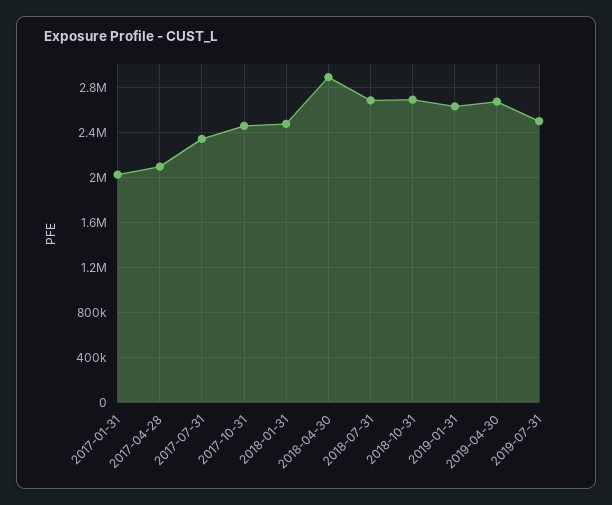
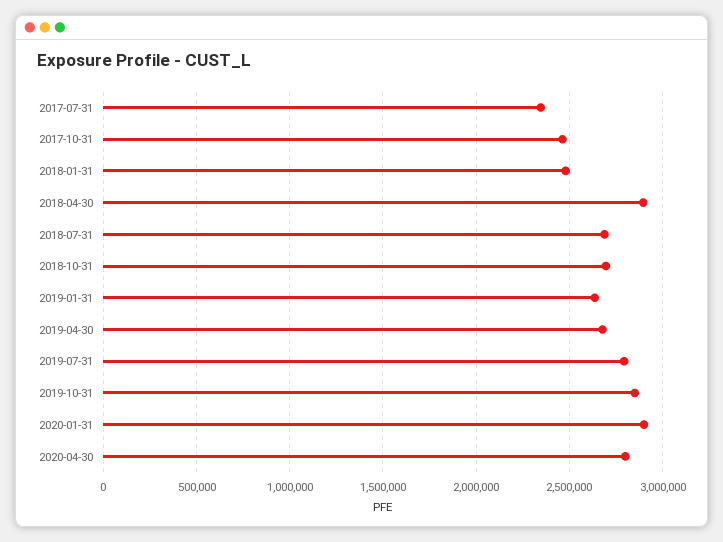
2017-01-31: 2000000 -> none
2017-04-28: 2100000 -> none
2019-07-31: 2500000 -> 2800000
2019-10-31: none -> 2850000
2020-01-31: none -> 2900000
2020-04-30: none -> 2800000

